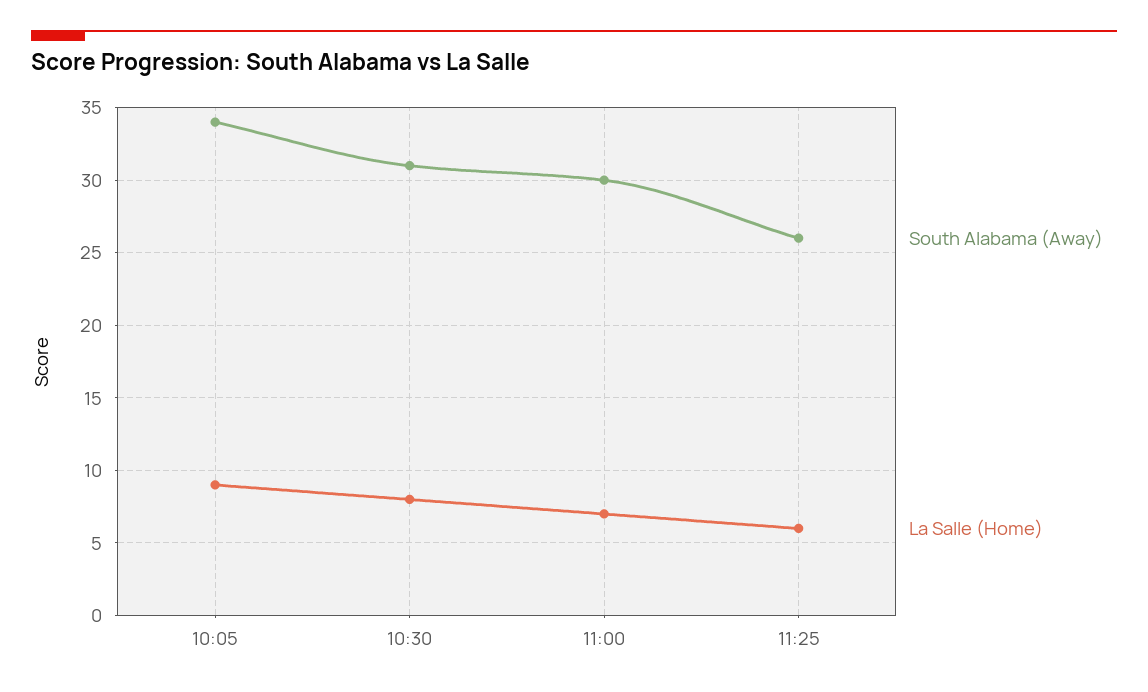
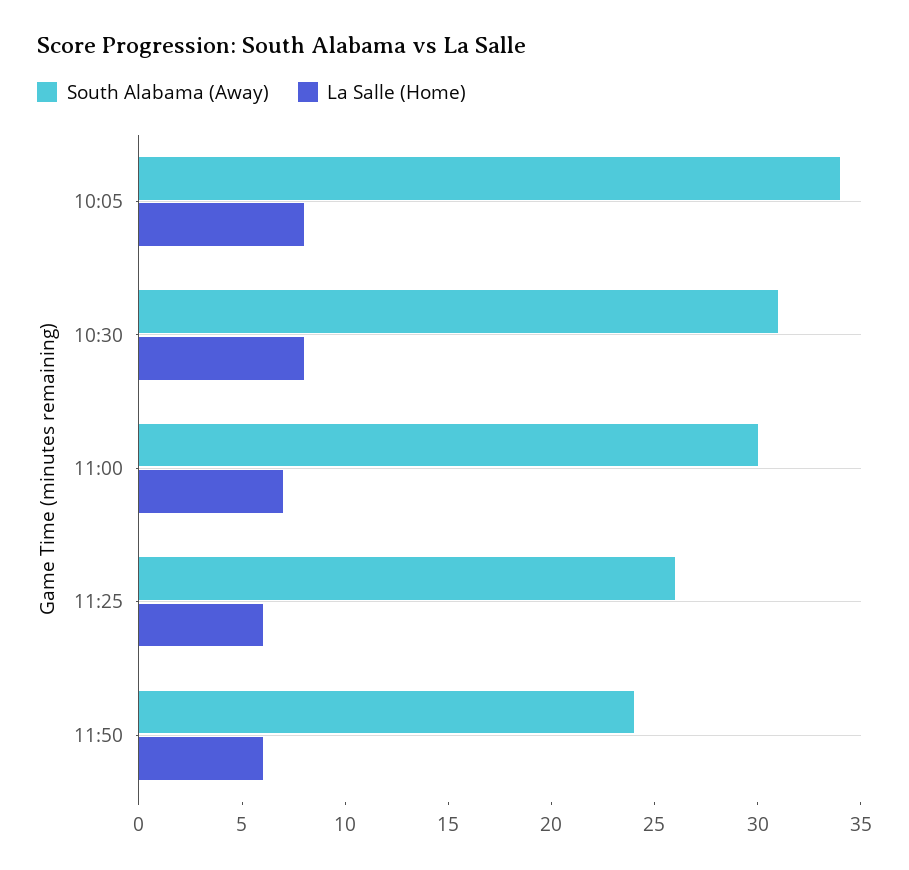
La Salle (Home), 10:05: 9 -> 8
South Alabama (Away), 11:50: none -> 24
La Salle (Home), 11:50: none -> 6

